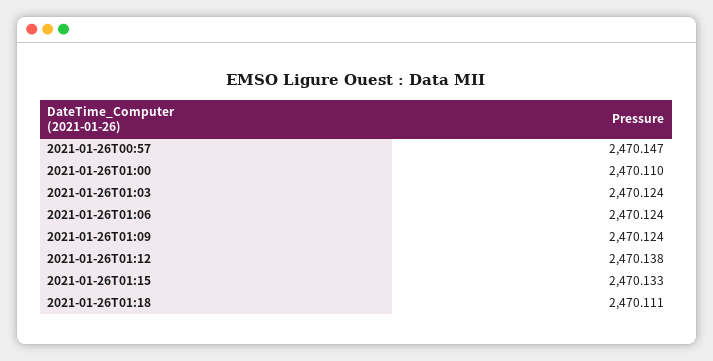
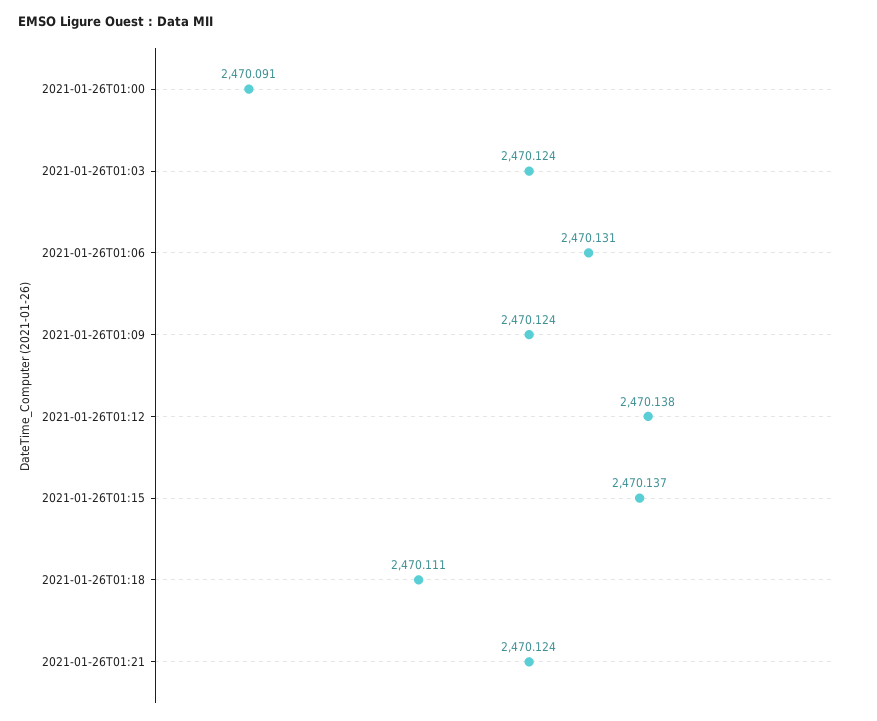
2021-01-26T00:57: 2470.147 -> none
2021-01-26T01:00: 2470.11 -> 2470.091
2021-01-26T01:06: 2470.124 -> 2470.131
2021-01-26T01:15: 2470.133 -> 2470.137
2021-01-26T01:21: none -> 2470.124

